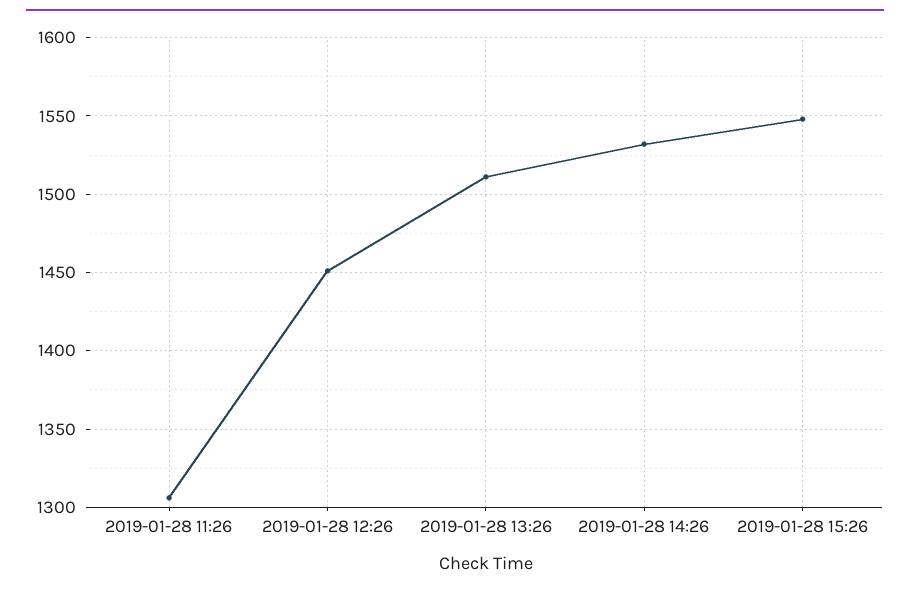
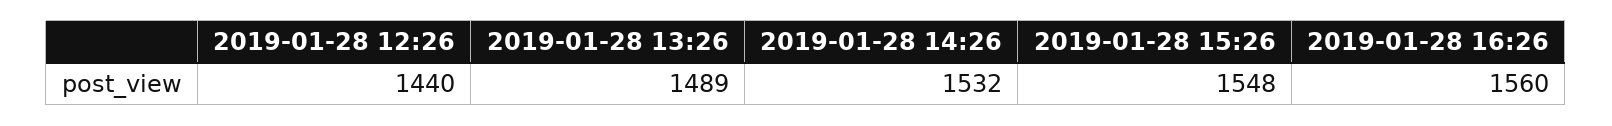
2019-01-28 11:26: 1305 -> none
2019-01-28 12:26: 1450 -> 1440
2019-01-28 13:26: 1510 -> 1489
2019-01-28 16:26: none -> 1560

